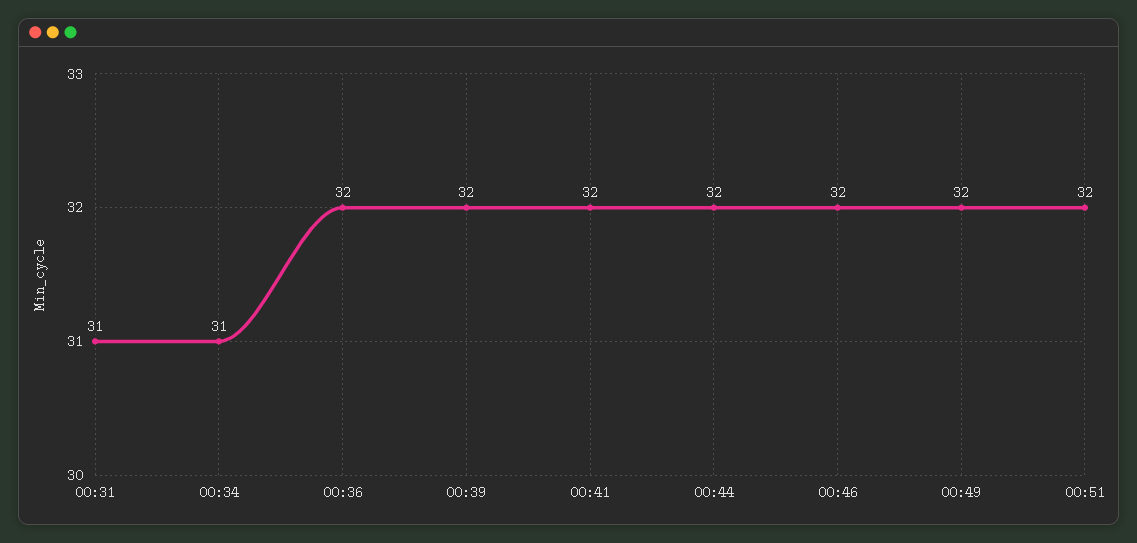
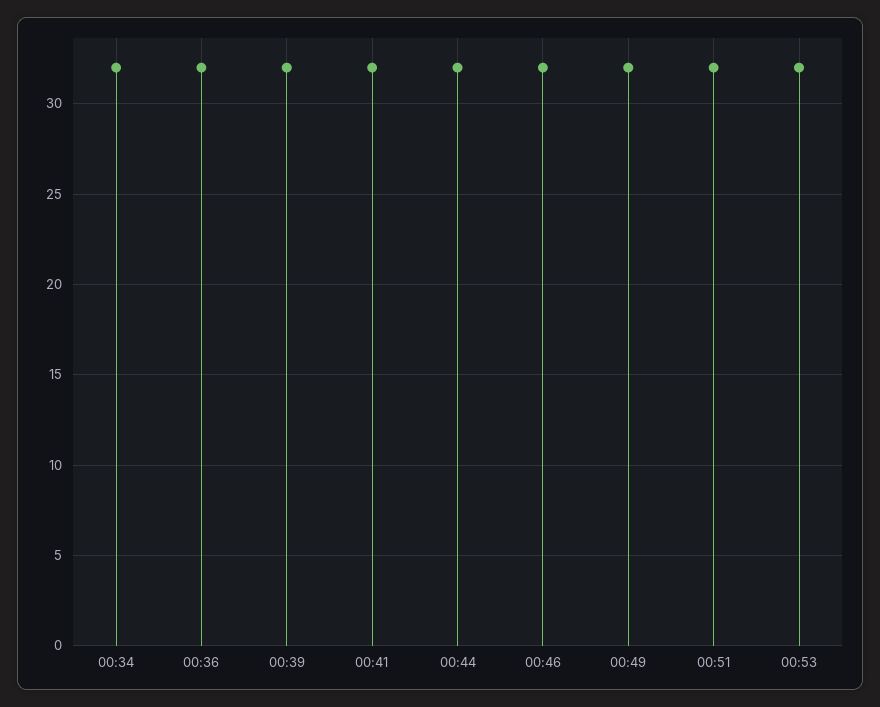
00:31: 31 -> none
00:34: 31 -> 32
00:53: none -> 32

